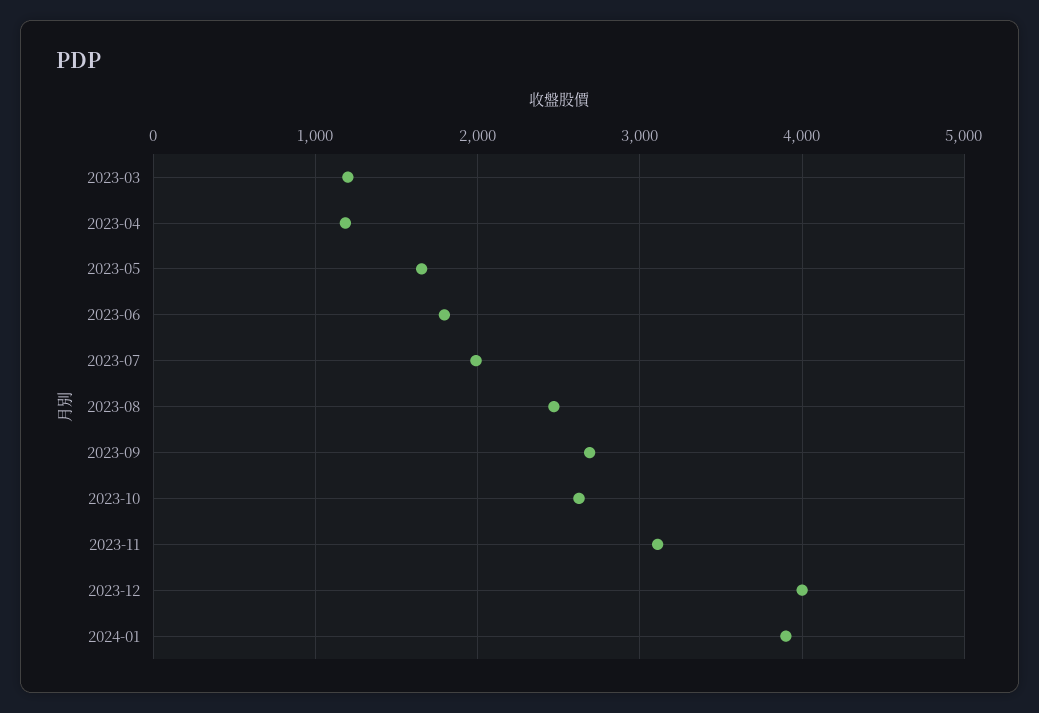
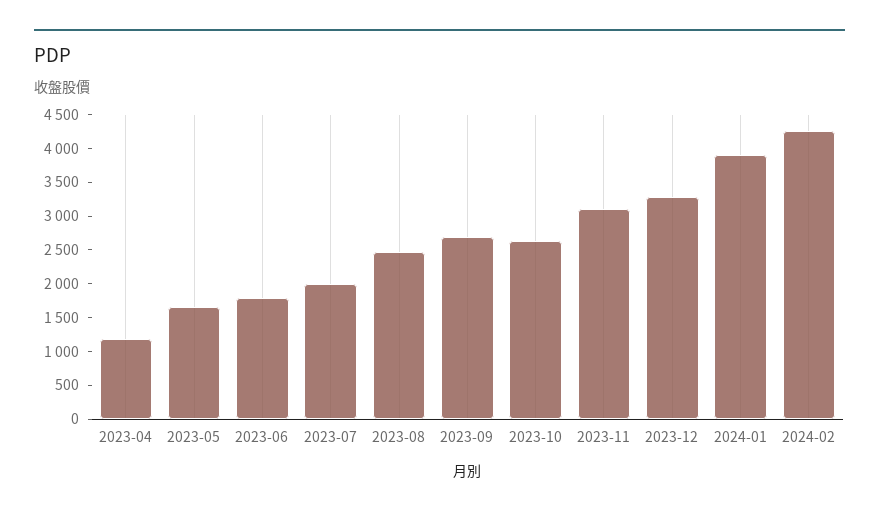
2023-03: 1200 -> none
2023-12: 4000 -> 3250
2024-02: none -> 4250

